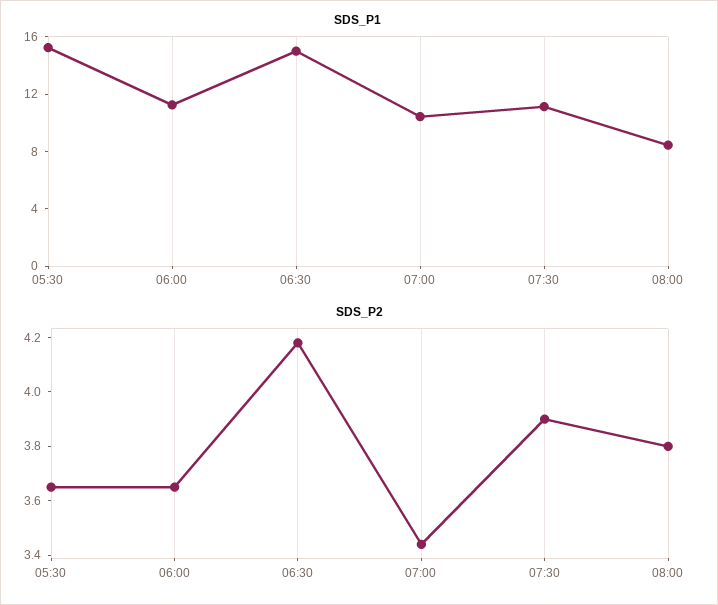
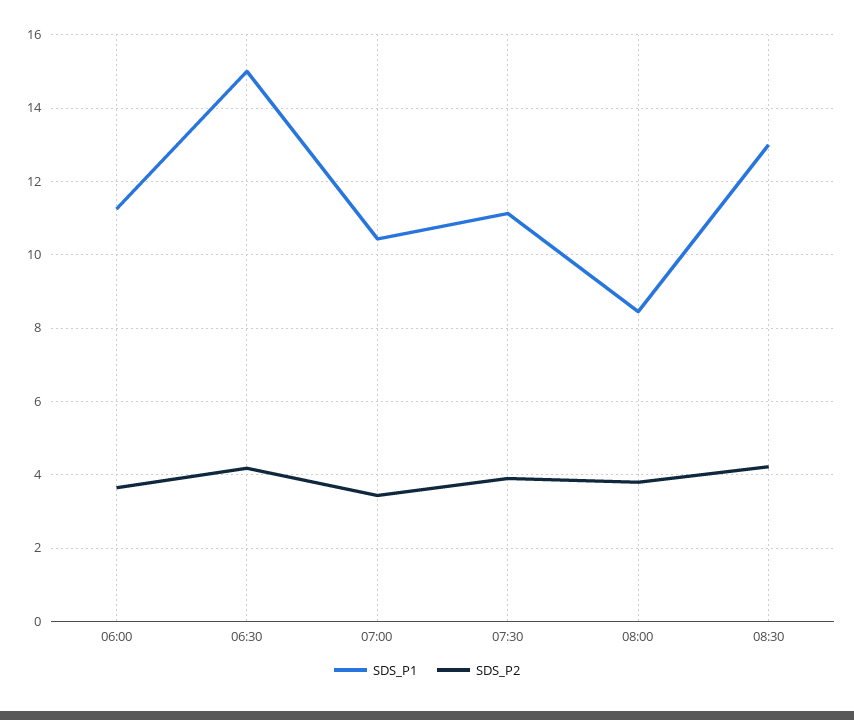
SDS_P1, 05:30: 15 -> none
SDS_P2, 05:30: 3.65 -> none
SDS_P1, 08:30: none -> 13
SDS_P2, 08:30: none -> 4.2

